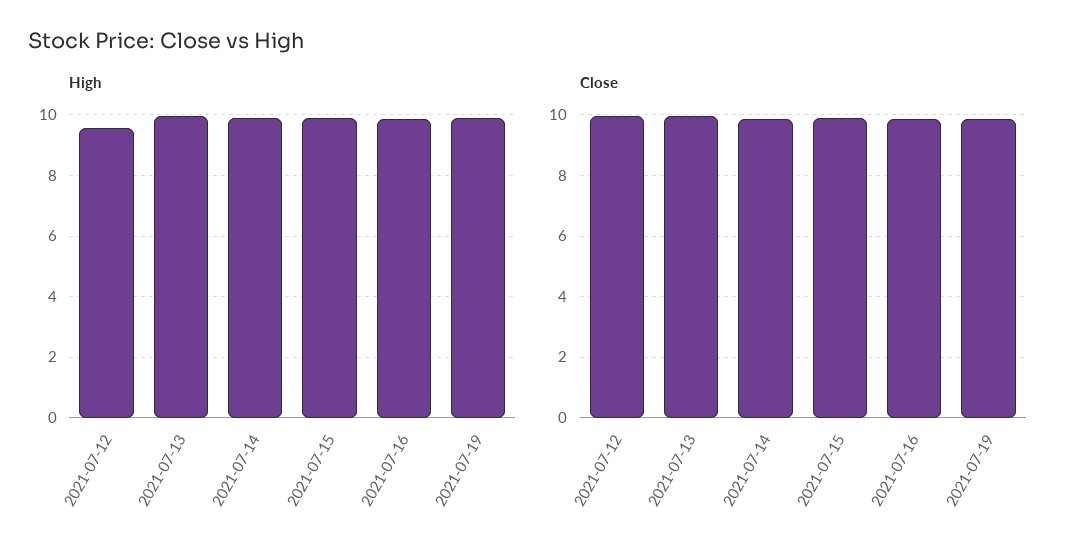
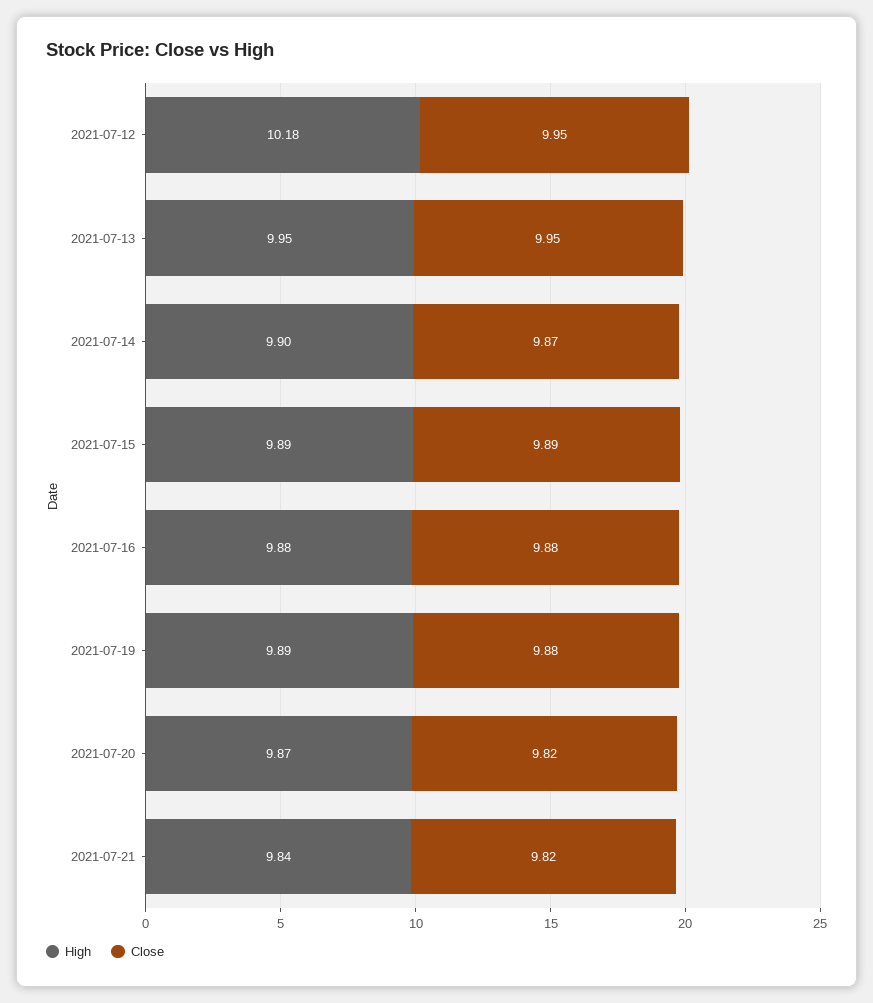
High, 2021-07-12: 9.6 -> 10.18
High, 2021-07-20: none -> 9.87
Close, 2021-07-20: none -> 9.82
High, 2021-07-21: none -> 9.84
Close, 2021-07-21: none -> 9.82

